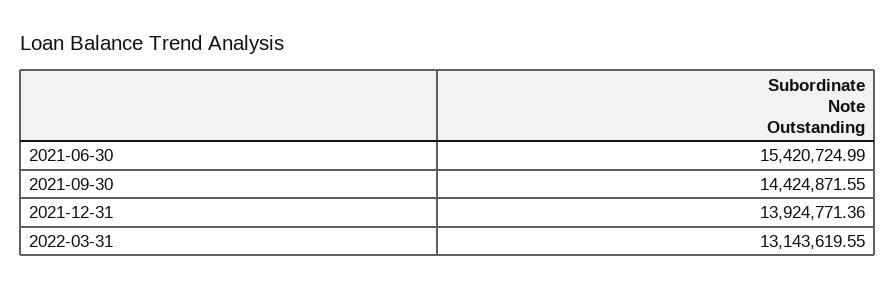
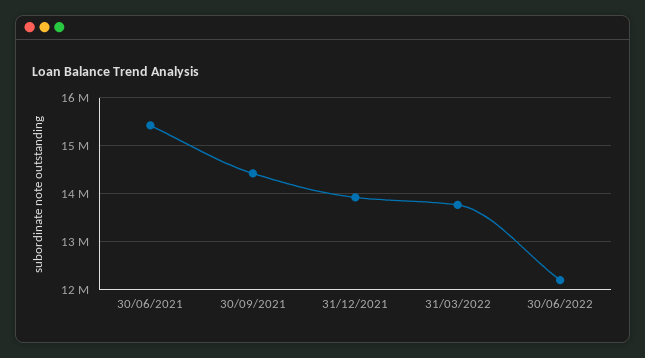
2022-03-31: 13143619.55 -> 13800000
30/06/2022: none -> 12200000

